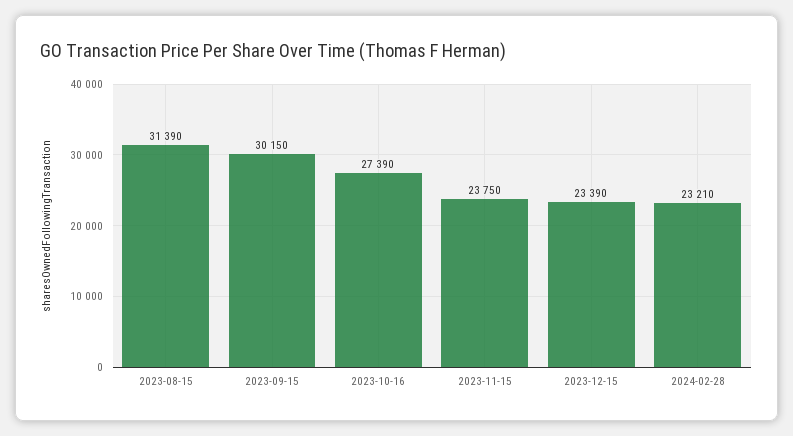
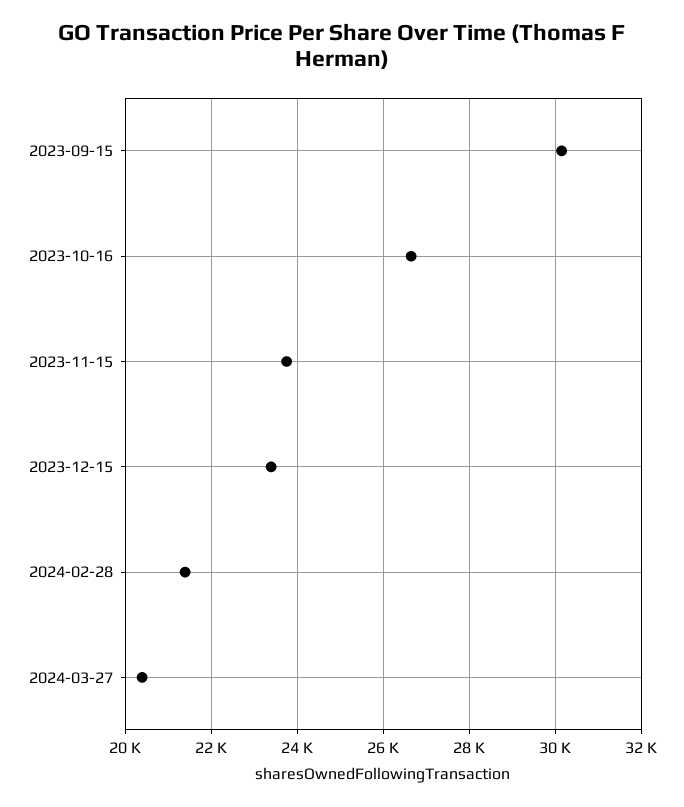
2023-08-15: 31390 -> none
2023-10-16: 27390 -> 26600
2024-02-28: 23210 -> 21400
2024-03-27: none -> 20400

